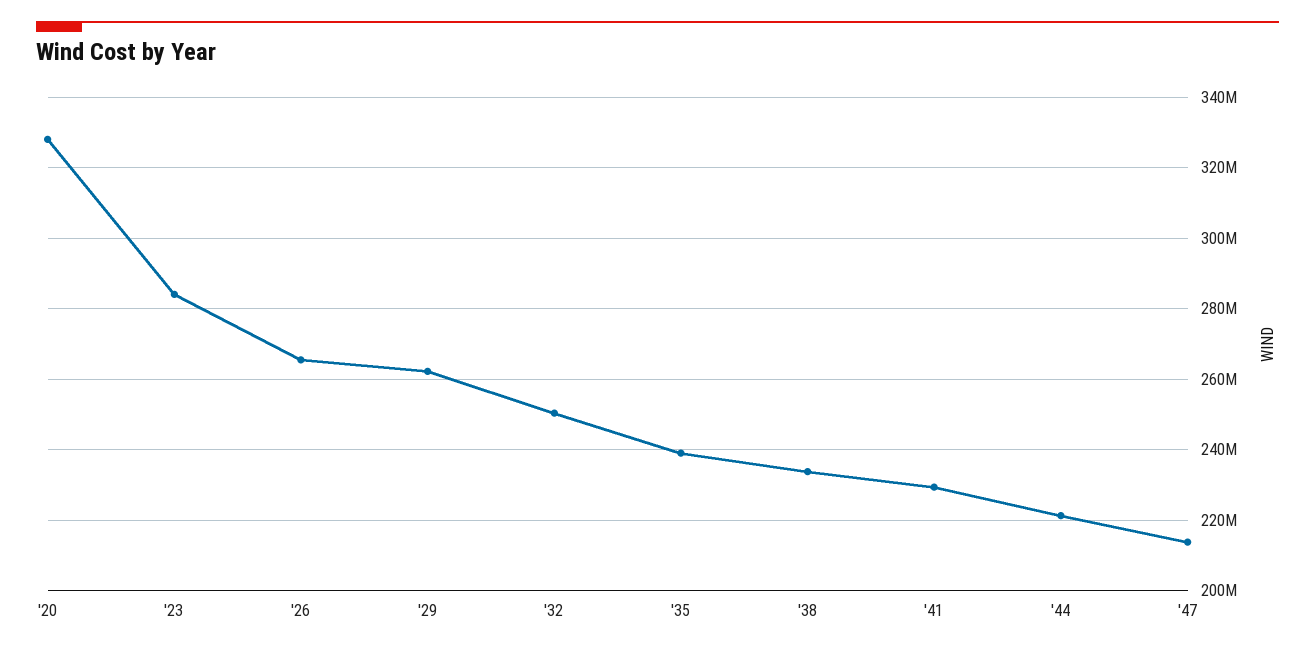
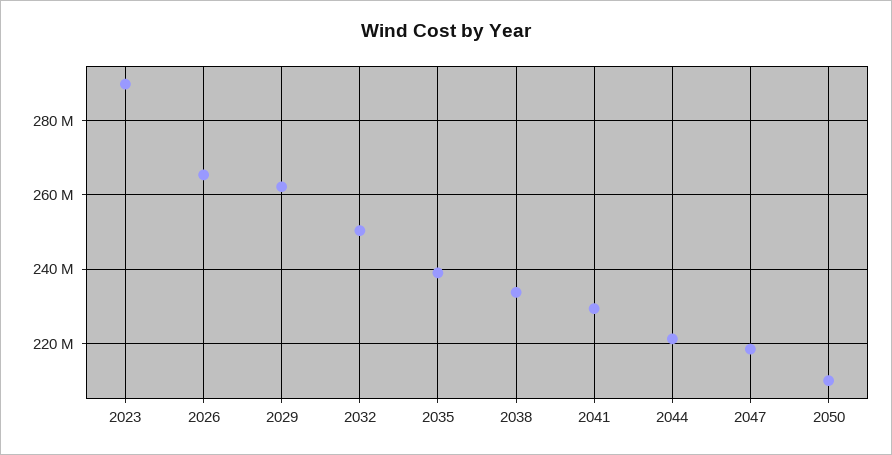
'20: 328000000 -> none
'23: 284000000 -> 290000000
'47: 214000000 -> 218000000
2050: none -> 210000000

